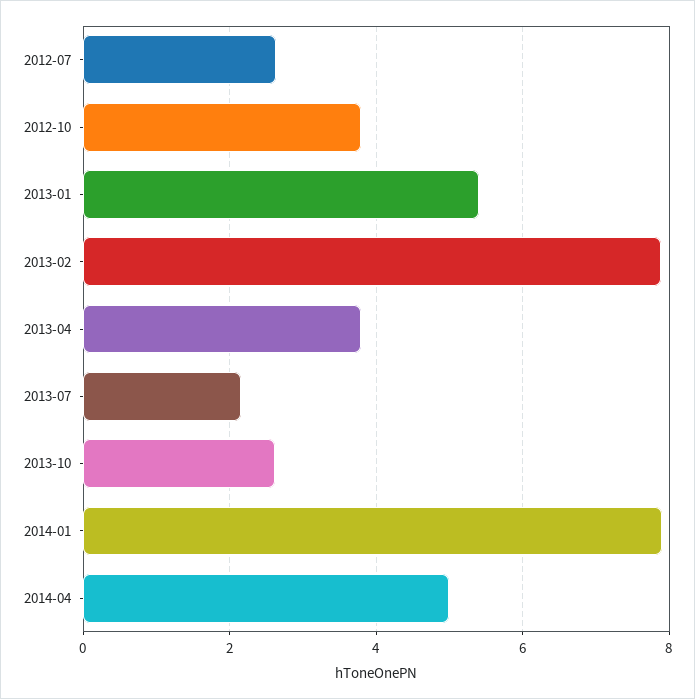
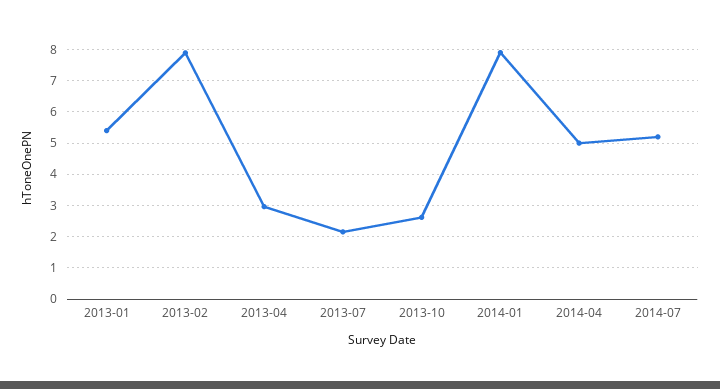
2012-07: 2.6 -> none
2012-10: 3.8 -> none
2013-04: 3.8 -> 3
2014-07: none -> 5.2

